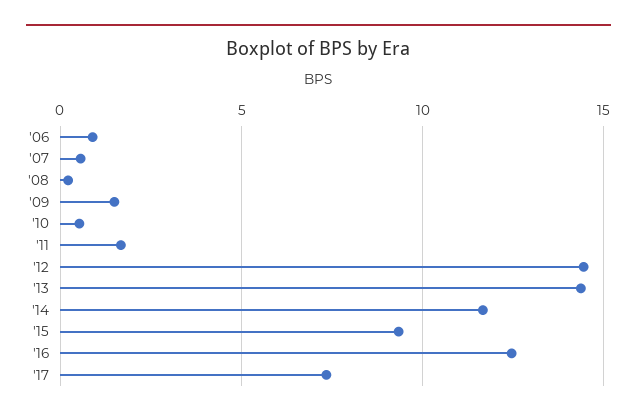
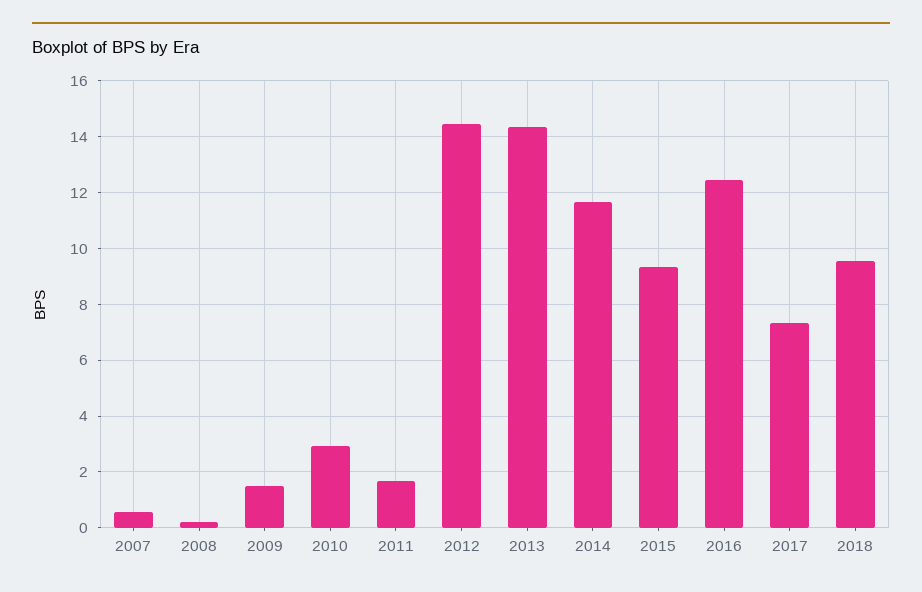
'06: 1 -> none
'10: 0.5 -> 3
2018: none -> 9.5

